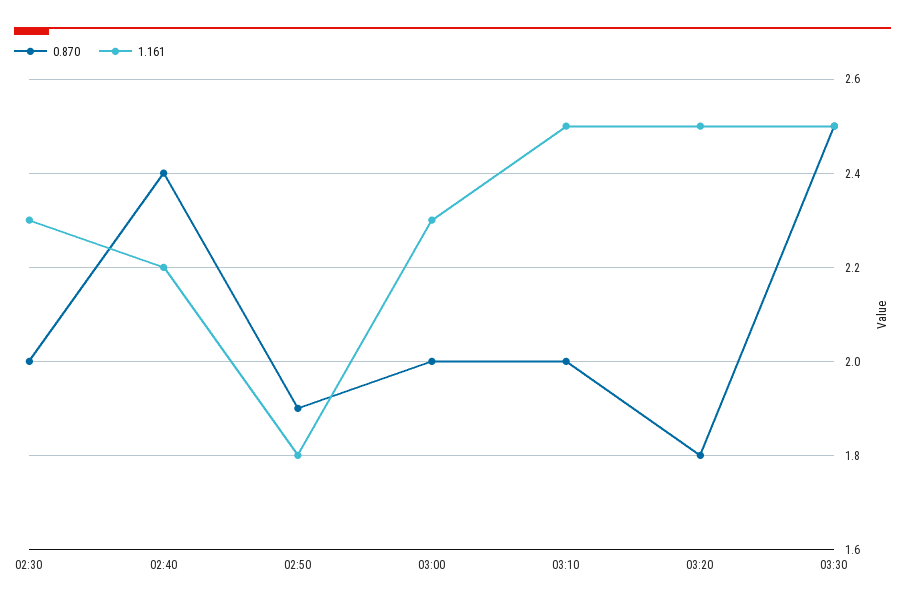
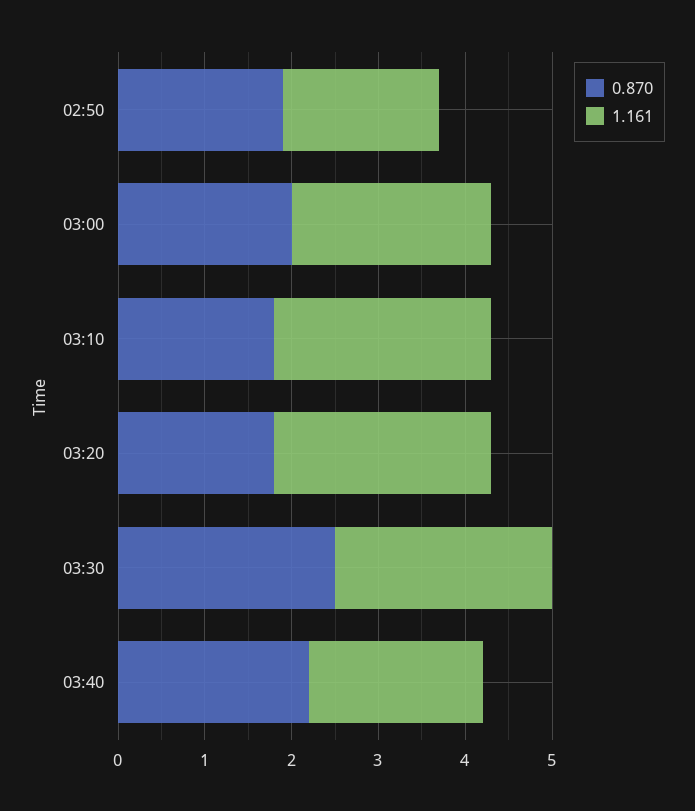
0.870, 02:30: 2 -> none
1.161, 02:30: 2.3 -> none
0.870, 02:40: 2.4 -> none
1.161, 02:40: 2.2 -> none
0.870, 03:10: 2 -> 1.8
0.870, 03:40: none -> 2.2
1.161, 03:40: none -> 2

